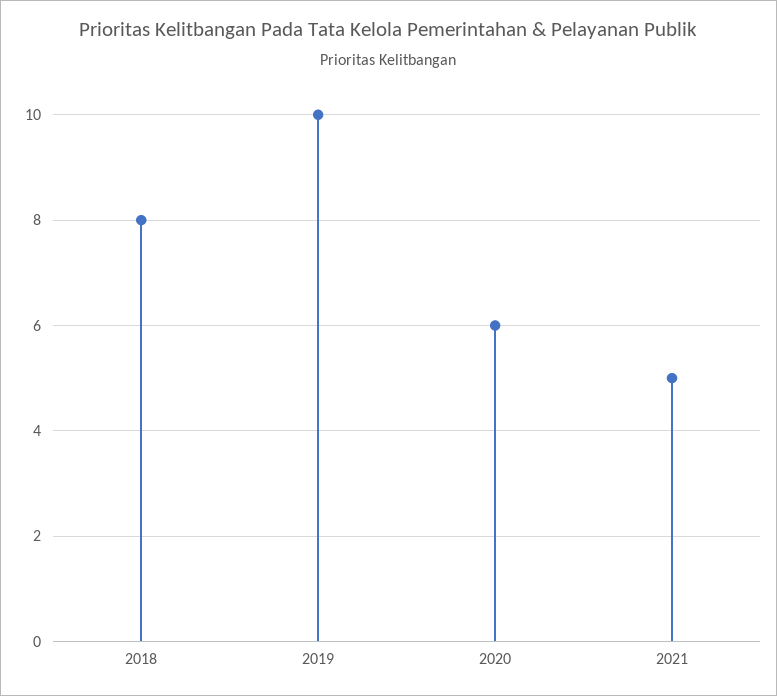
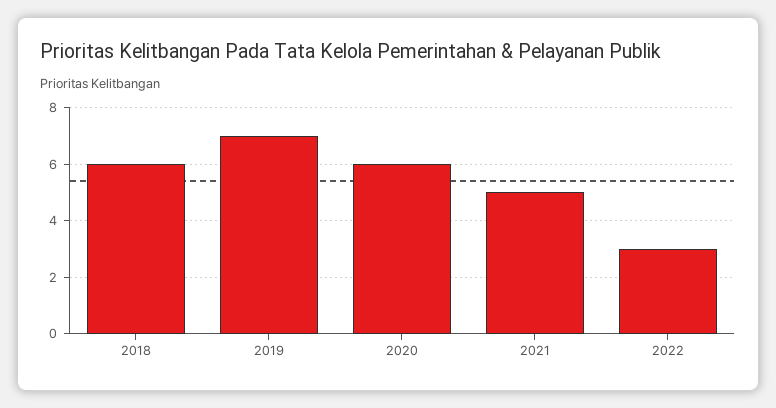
2018: 8 -> 6
2019: 10 -> 7
2022: none -> 3

